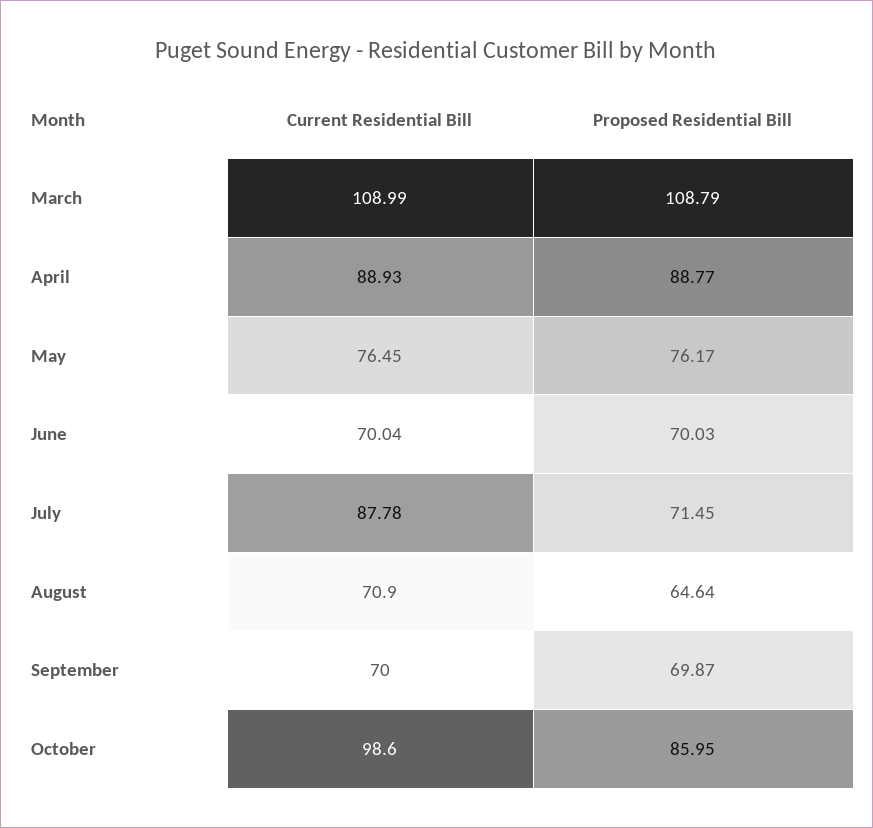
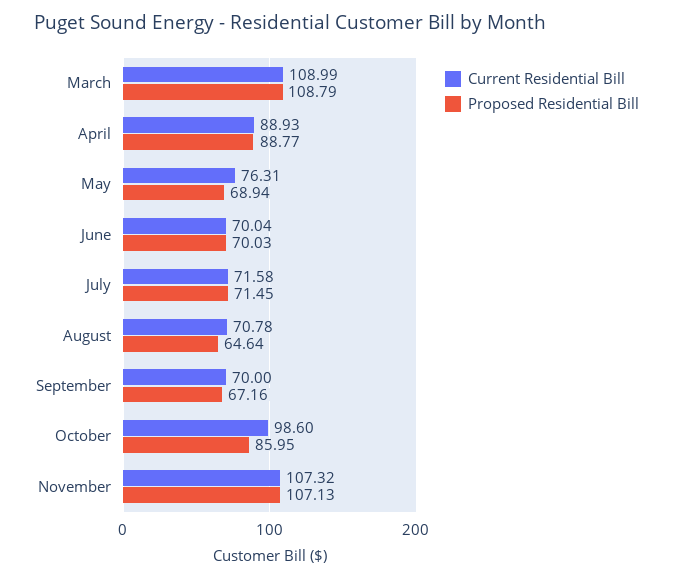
Current Residential Bill, May: 76.45 -> 76.31
Proposed Residential Bill, May: 76.17 -> 68.94
Current Residential Bill, July: 87.78 -> 71.58
Current Residential Bill, August: 70.9 -> 70.78
Proposed Residential Bill, September: 69.87 -> 67.16
Current Residential Bill, November: none -> 107.32
Proposed Residential Bill, November: none -> 107.13

